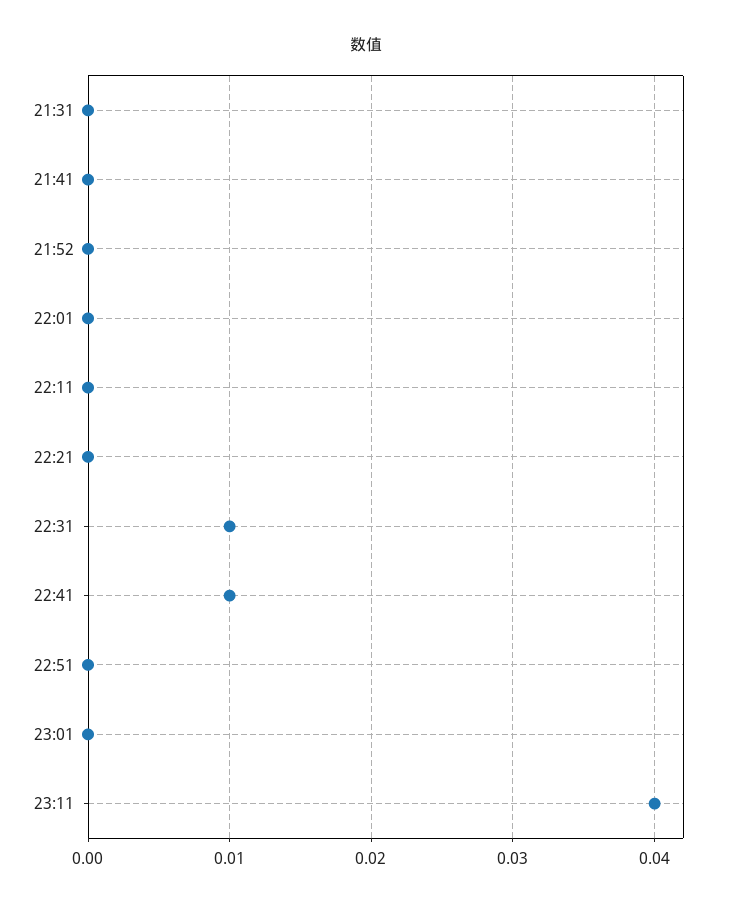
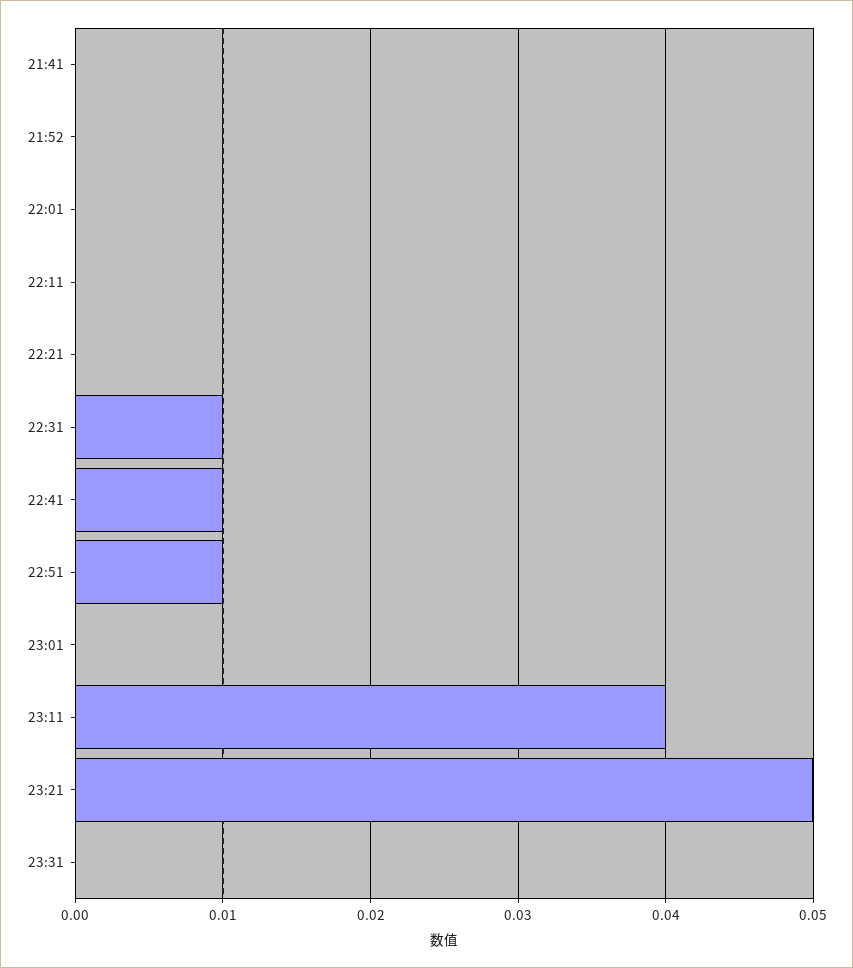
21:31: 0 -> none
22:51: 0 -> 0.01
23:21: none -> 0.05
23:31: none -> 0

